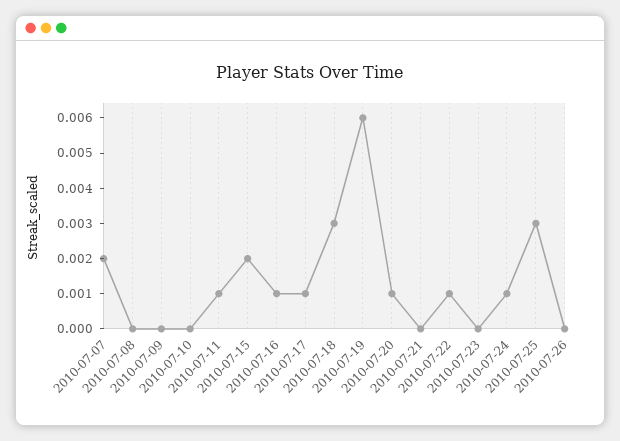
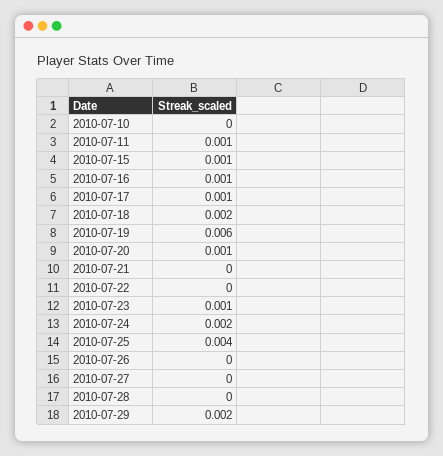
2010-07-07: 0.002 -> none
2010-07-08: 0 -> none
2010-07-09: 0 -> none
2010-07-15: 0.002 -> 0.001
2010-07-18: 0.003 -> 0.002
2010-07-22: 0.001 -> 0
2010-07-23: 0 -> 0.001
2010-07-24: 0.001 -> 0.002
2010-07-25: 0.003 -> 0.004
2010-07-27: none -> 0
2010-07-28: none -> 0
2010-07-29: none -> 0.002

